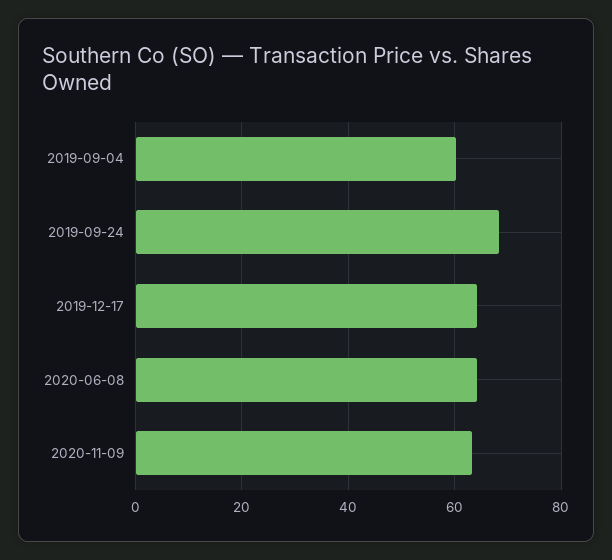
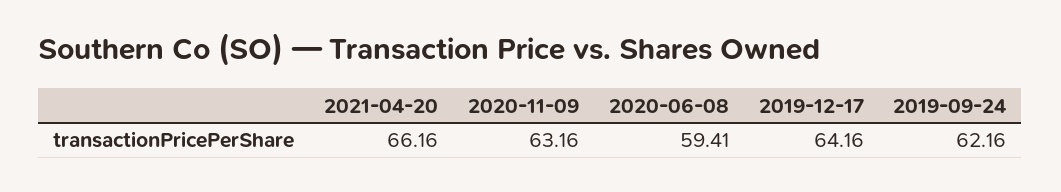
2019-09-04: 60 -> none
2019-09-24: 68 -> 62.16
2020-06-08: 64 -> 59.41
2021-04-20: none -> 66.16

